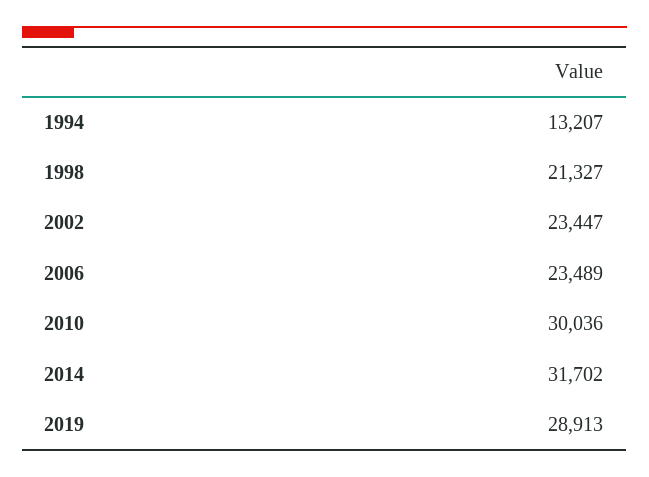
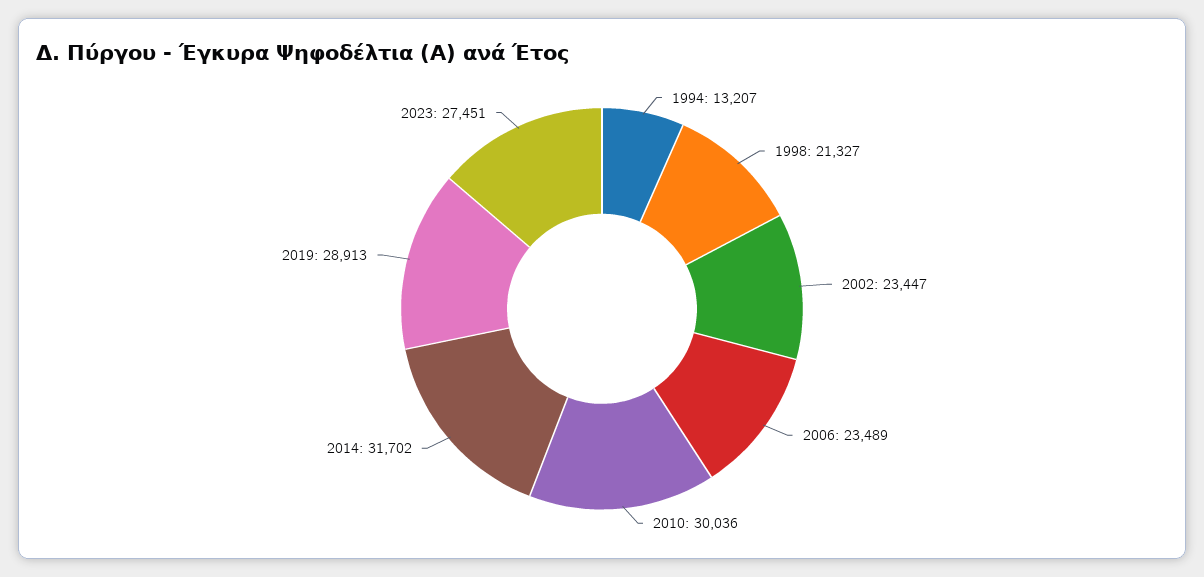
2023: none -> 27451

